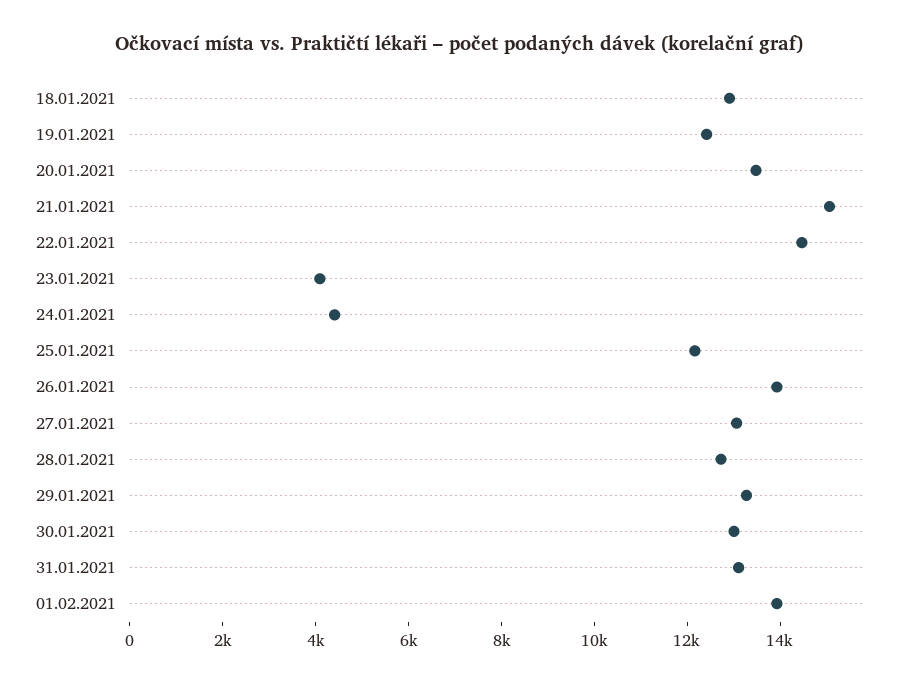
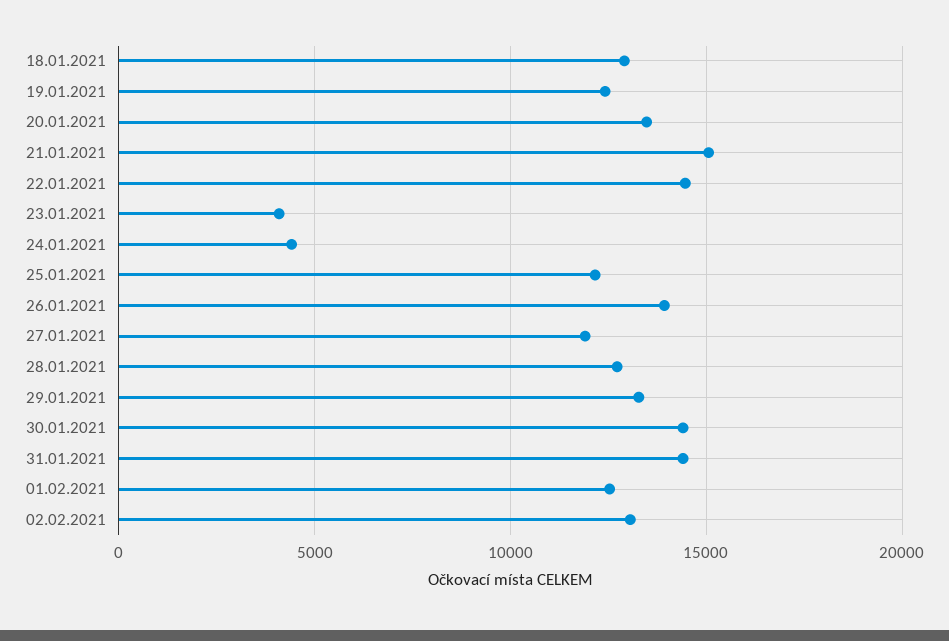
27.01.2021: 13000 -> 12000
30.01.2021: 13000 -> 14500
31.01.2021: 13000 -> 14500
01.02.2021: 14000 -> 12500
02.02.2021: none -> 13000

